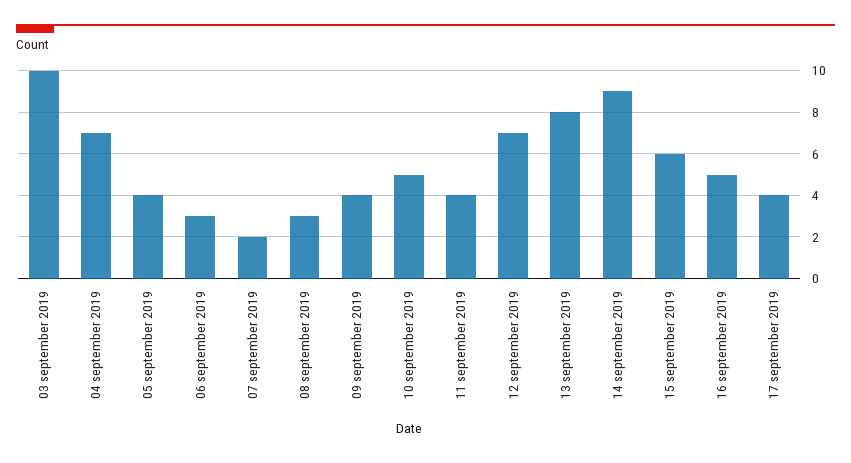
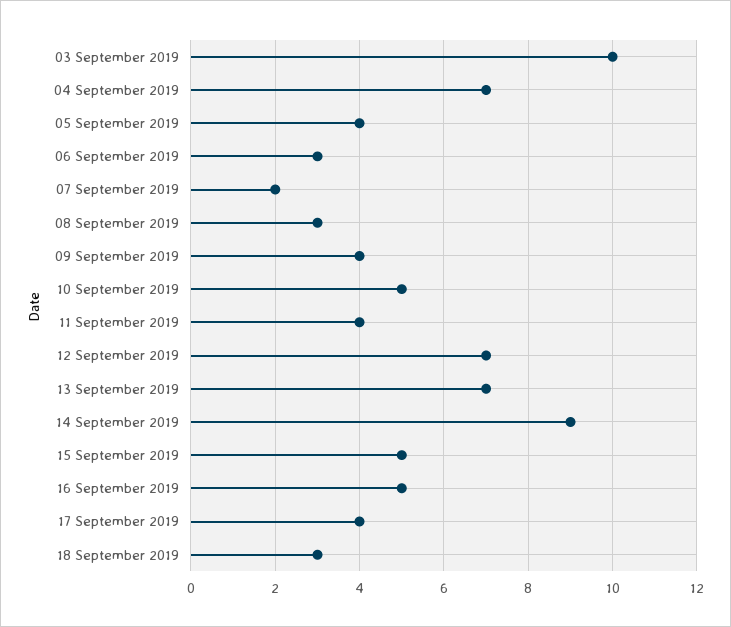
13 september 2019: 8 -> 7
15 september 2019: 6 -> 5
18 September 2019: none -> 3

